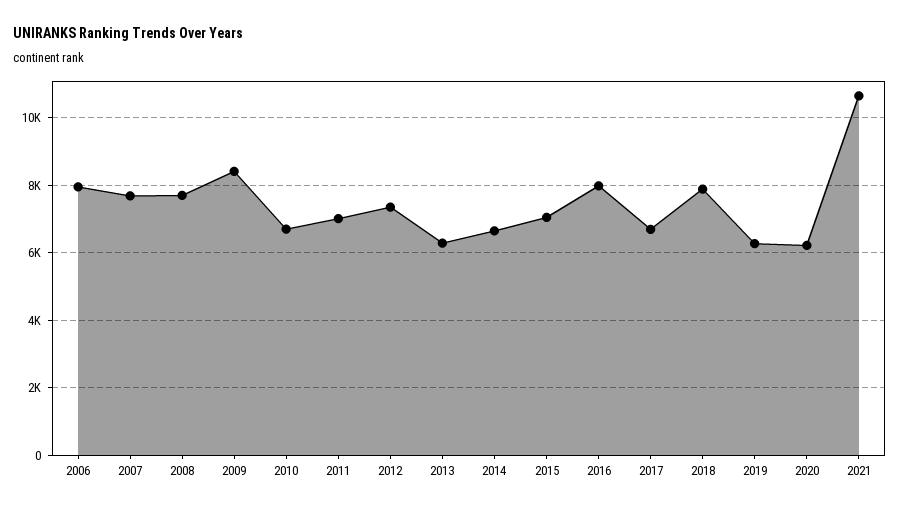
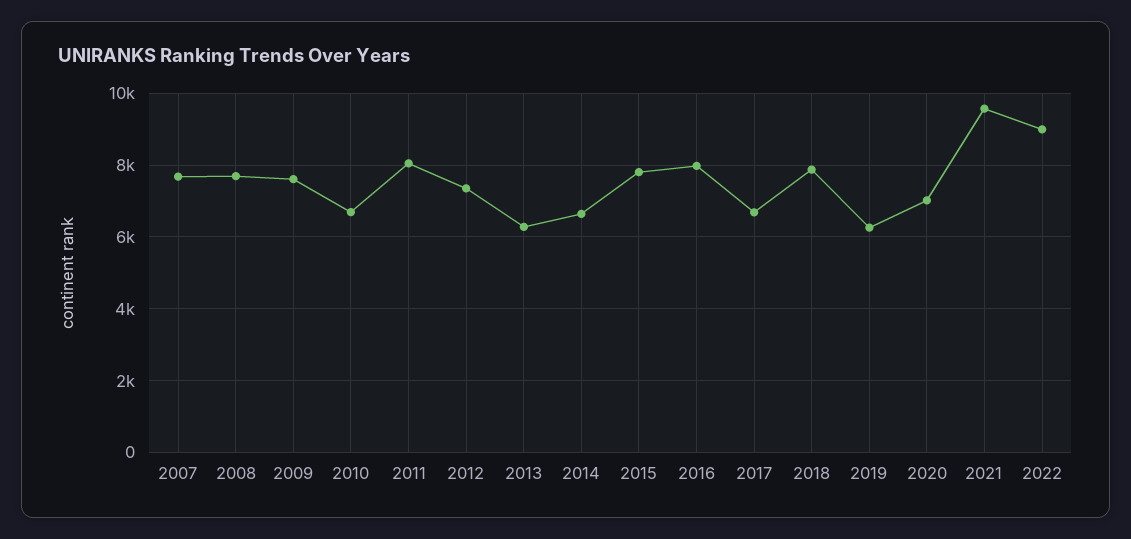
2006: 8000 -> none
2009: 8400 -> 7600
2011: 7000 -> 8000
2015: 7000 -> 7800
2020: 6200 -> 7000
2021: 10600 -> 9600
2022: none -> 9000

